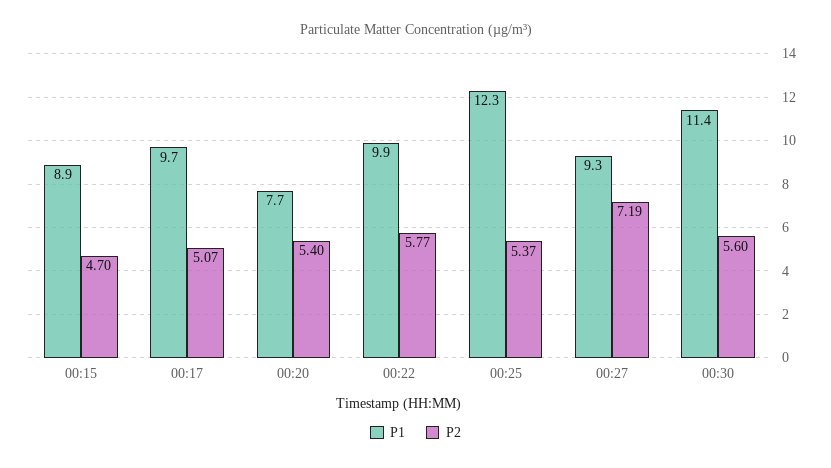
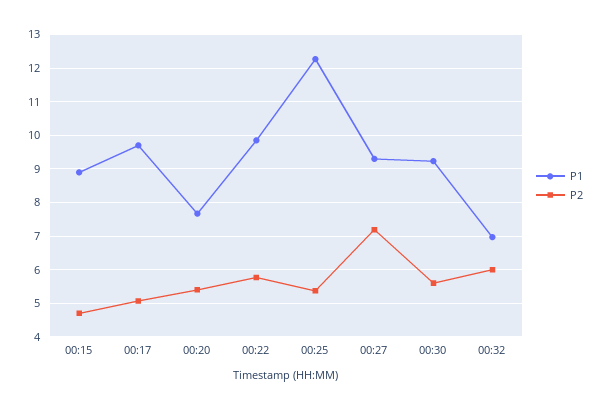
P1, 00:30: 11.4 -> 9.2
P1, 00:32: none -> 7
P2, 00:32: none -> 6

